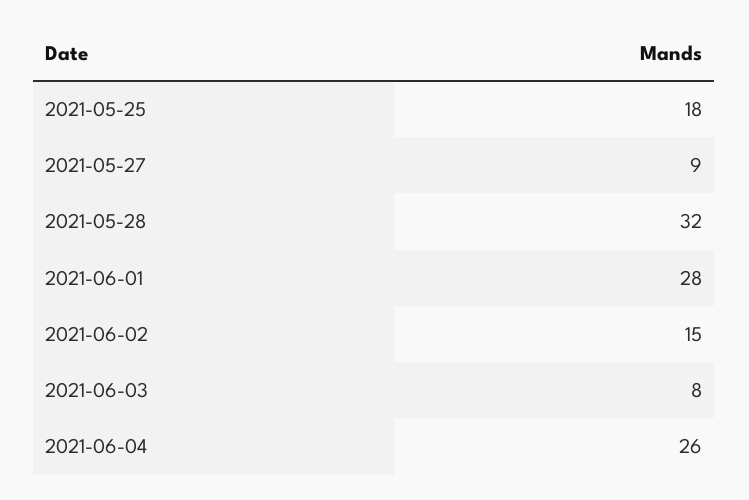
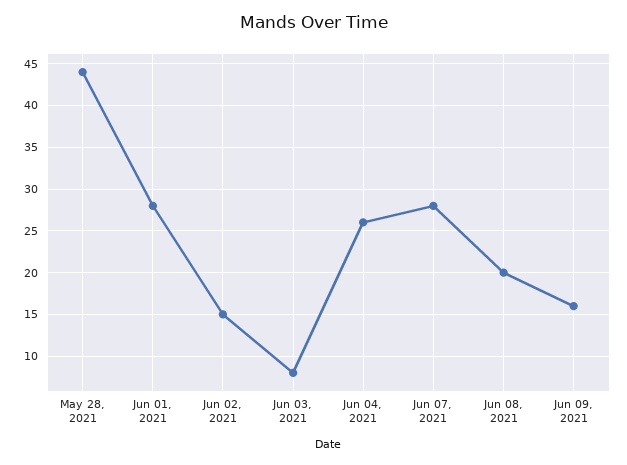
2021-05-25: 18 -> none
2021-05-27: 9 -> none
2021-05-28: 32 -> 44
Jun 07, 2021: none -> 28
Jun 08, 2021: none -> 20
Jun 09, 2021: none -> 16

